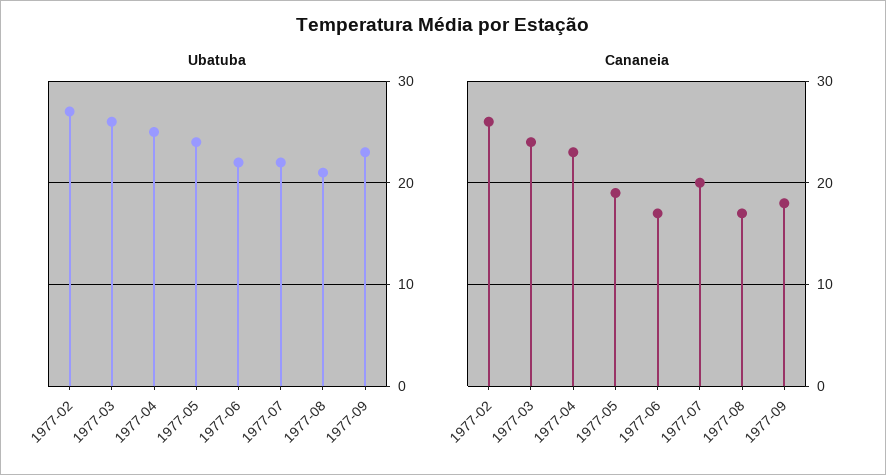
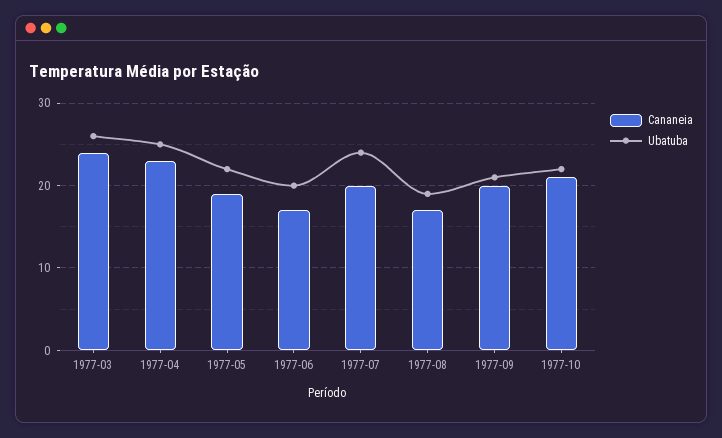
Ubatuba, 1977-02: 27 -> none
Ubatuba, 1977-05: 24 -> 22
Ubatuba, 1977-06: 22 -> 20
Ubatuba, 1977-07: 22 -> 24
Ubatuba, 1977-08: 21 -> 19
Ubatuba, 1977-09: 23 -> 21
Cananeia, 1977-02: 26 -> none
Cananeia, 1977-09: 18 -> 20
Cananeia, 1977-10: none -> 21
Ubatuba, 1977-10: none -> 22

